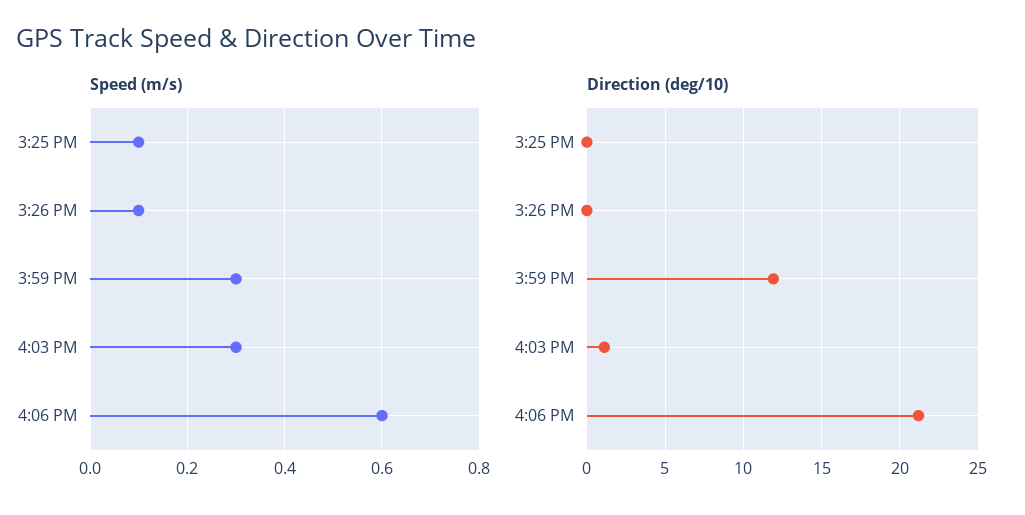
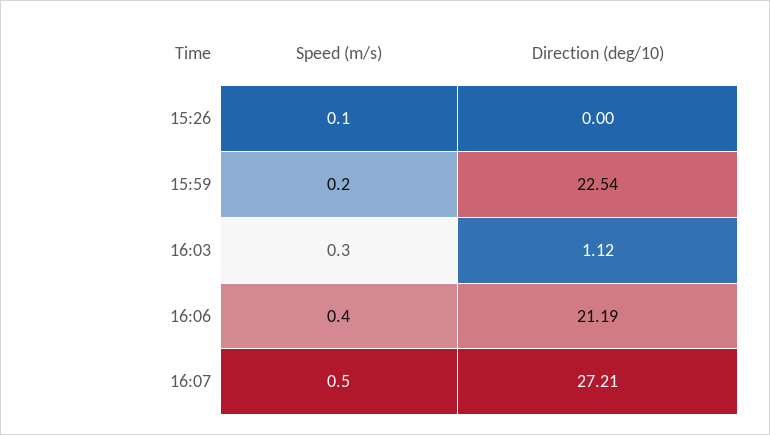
Speed (m/s), 3:25 PM: 0.1 -> none
Speed (m/s), 3:59 PM: 0.3 -> 0.2
Speed (m/s), 4:06 PM: 0.6 -> 0.4
Direction (deg/10), 3:25 PM: 0 -> none
Direction (deg/10), 3:59 PM: 12 -> 22.54
Speed (m/s), 16:07: none -> 0.5
Direction (deg/10), 16:07: none -> 27.21

